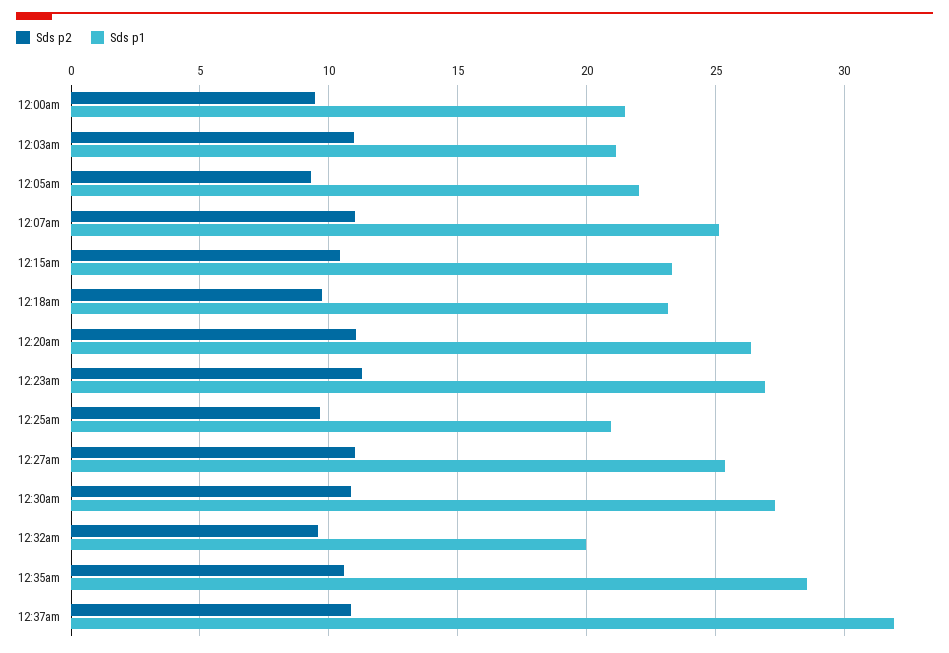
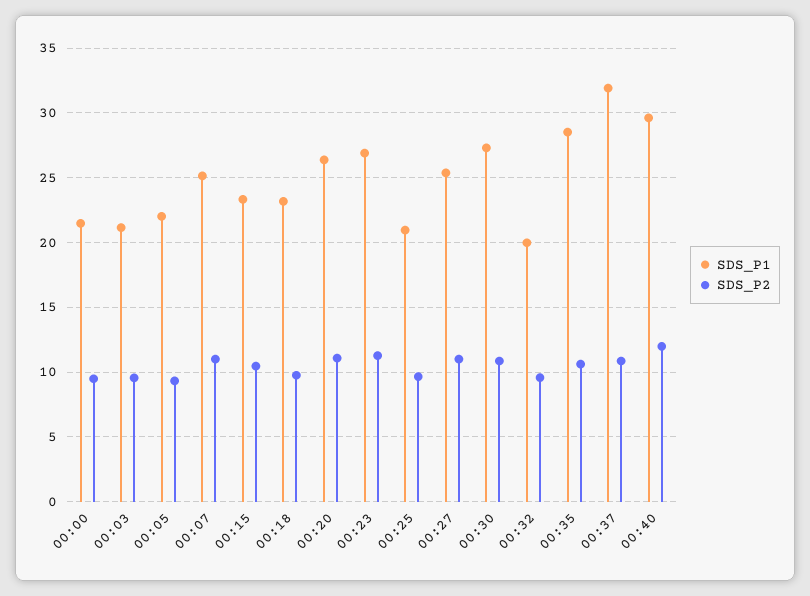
Sds p2, 12:03am: 11 -> 9.5
Sds p1, 00:40: none -> 29.5
Sds p2, 00:40: none -> 12

